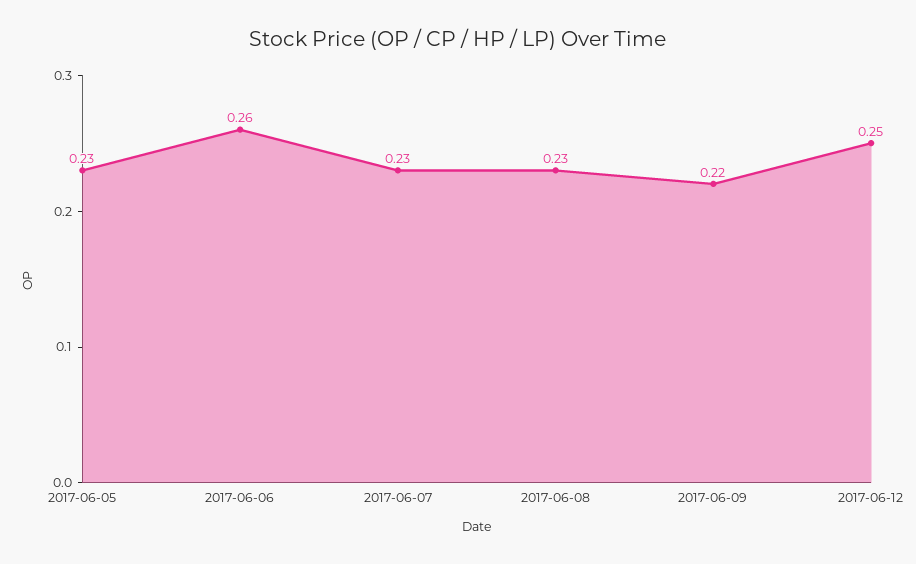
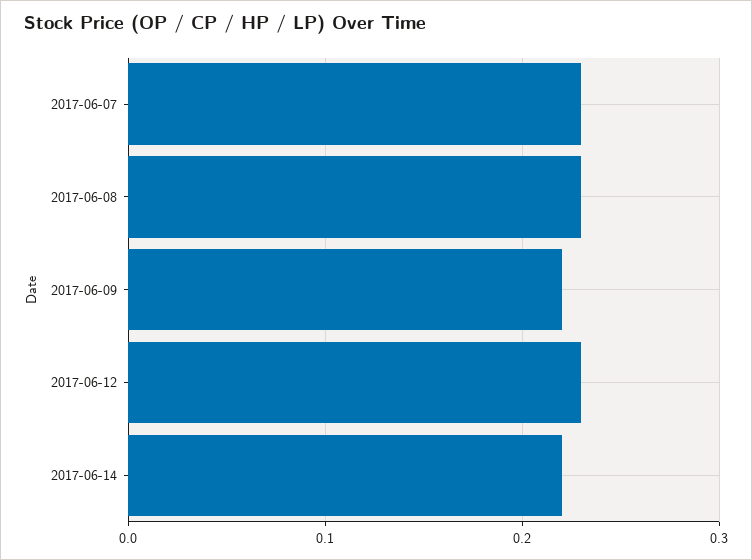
2017-06-05: 0.23 -> none
2017-06-06: 0.26 -> none
2017-06-12: 0.25 -> 0.23
2017-06-14: none -> 0.22

